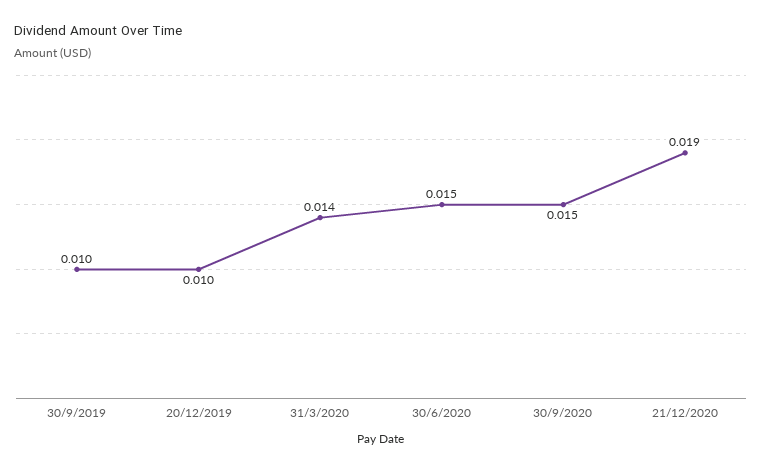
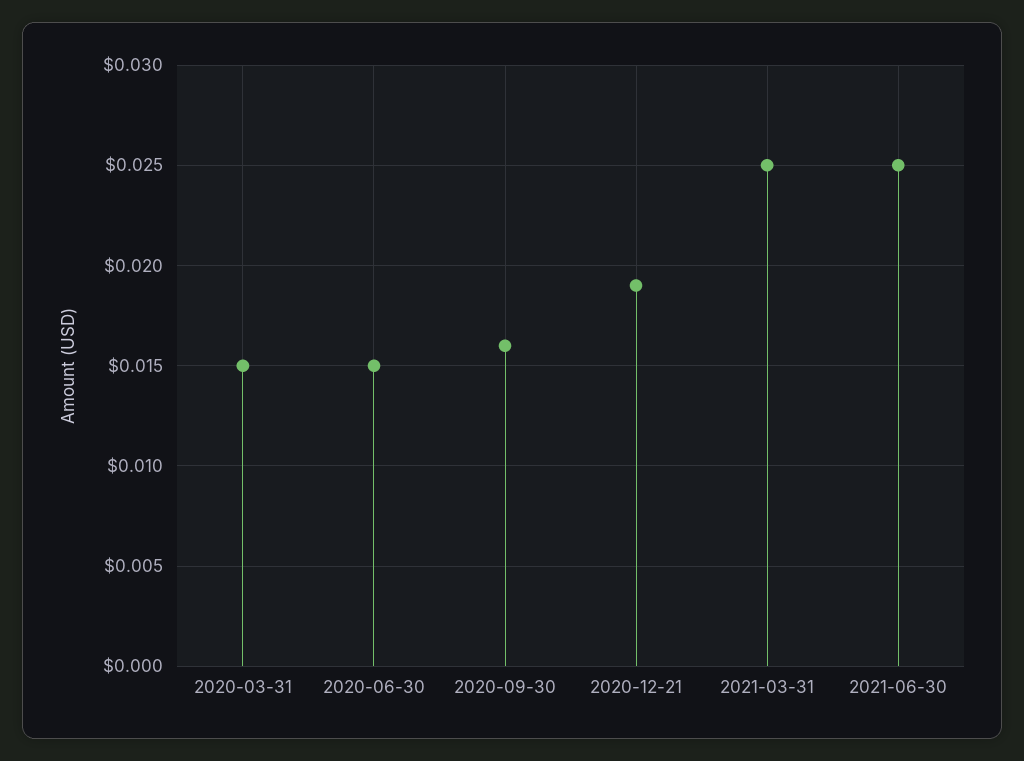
30/9/2019: 0.01 -> none
20/12/2019: 0.01 -> none
31/3/2020: 0.014 -> 0.015
30/9/2020: 0.015 -> 0.016
2021-03-31: none -> 0.025
2021-06-30: none -> 0.025

